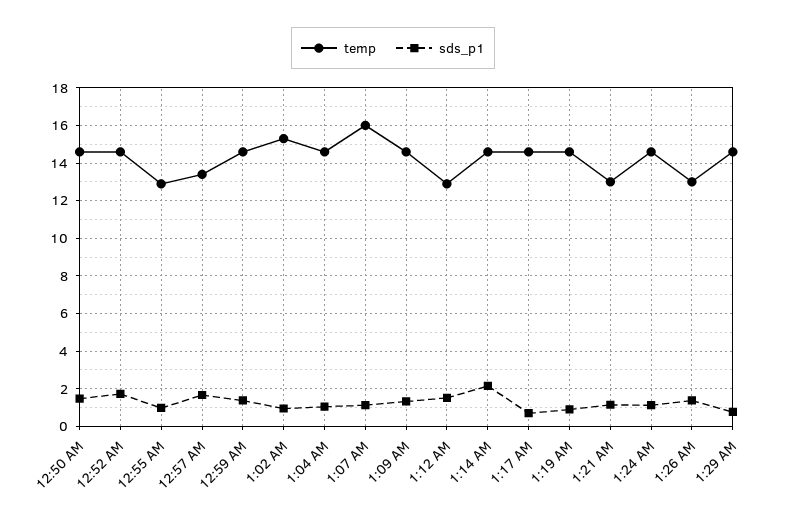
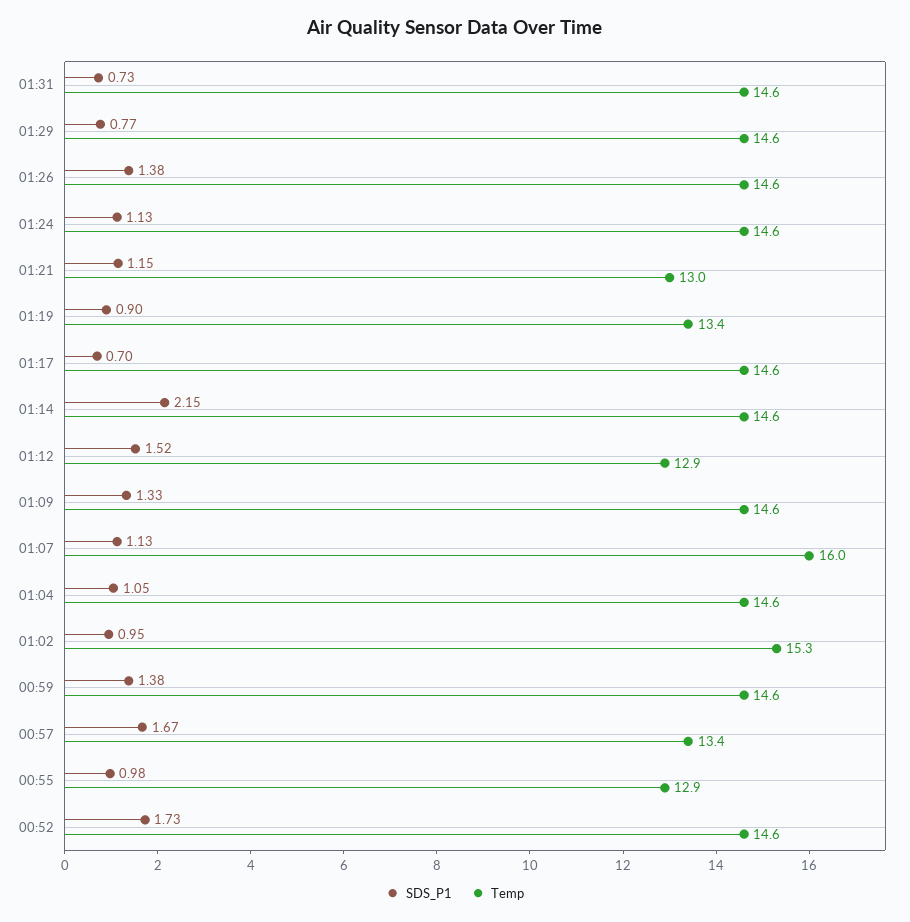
temp, 12:50 AM: 14.5 -> none
sds_p1, 12:50 AM: 1.5 -> none
temp, 1:19 AM: 14.5 -> 13.4
temp, 1:26 AM: 13 -> 14.6
sds_p1, 01:31: none -> 0.73
temp, 01:31: none -> 14.6

